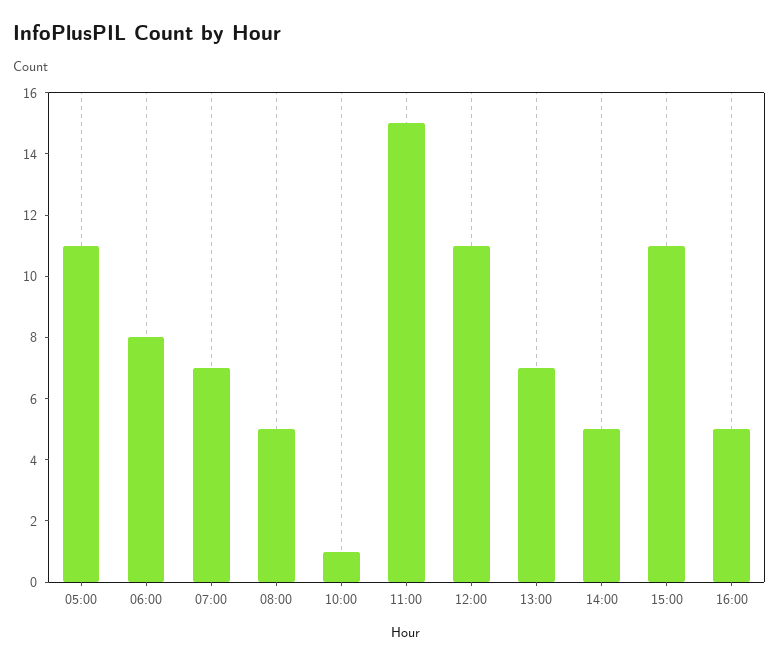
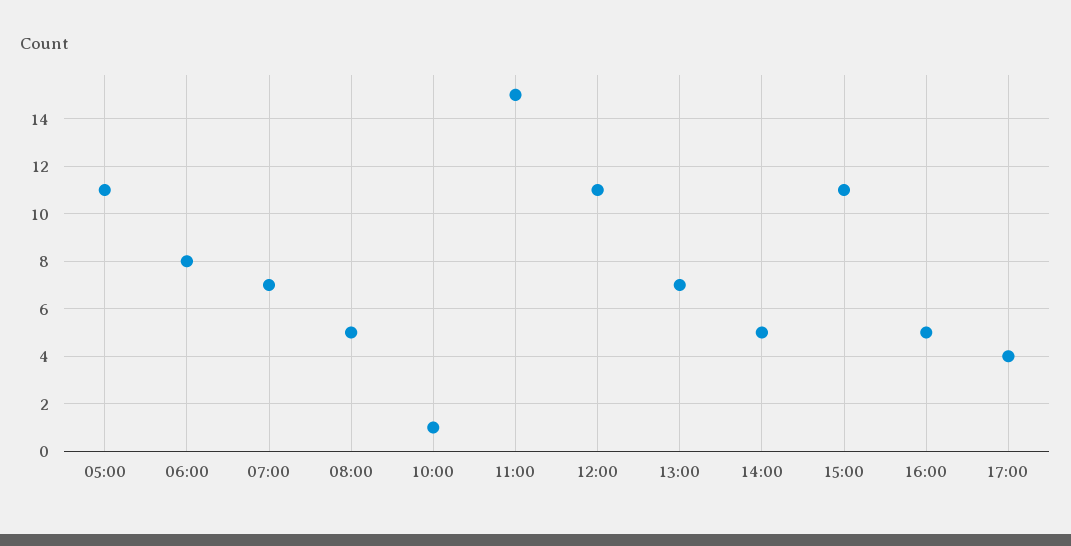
17:00: none -> 4

